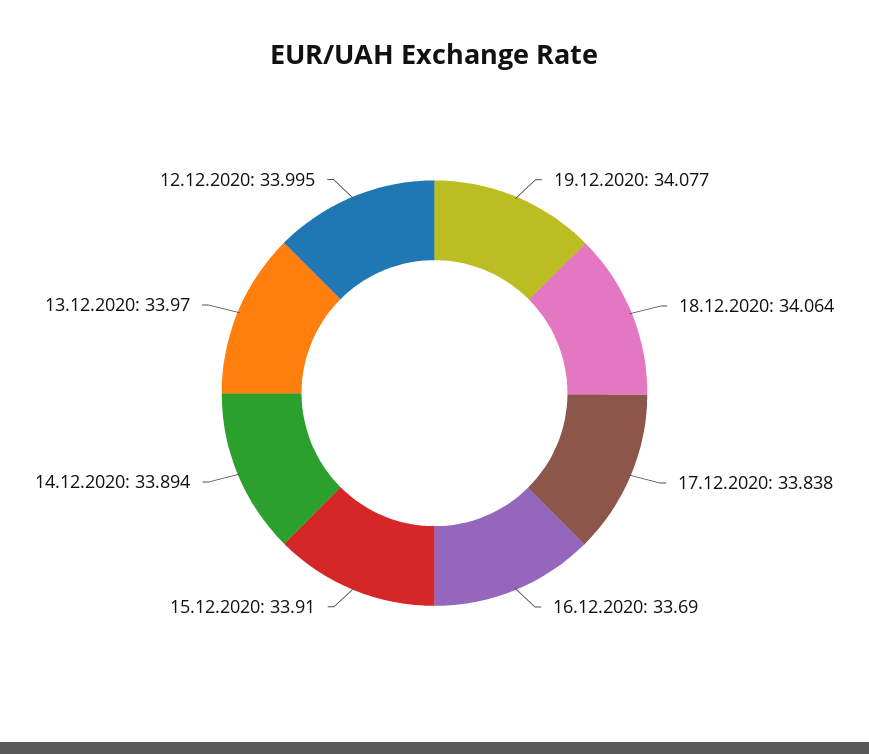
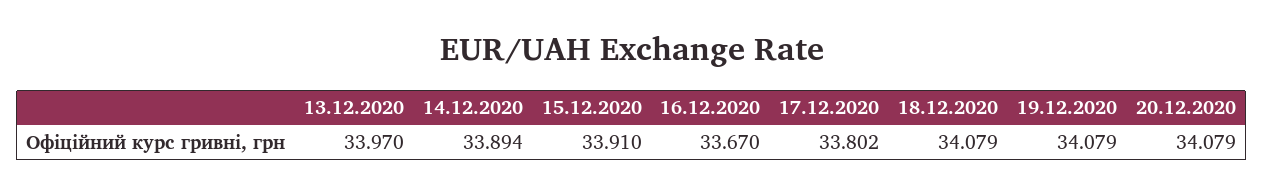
19.12.2020: 34.077 -> 34.079
18.12.2020: 34.064 -> 34.079
17.12.2020: 33.838 -> 33.802
16.12.2020: 33.69 -> 33.67
12.12.2020: 33.995 -> none
20.12.2020: none -> 34.079

